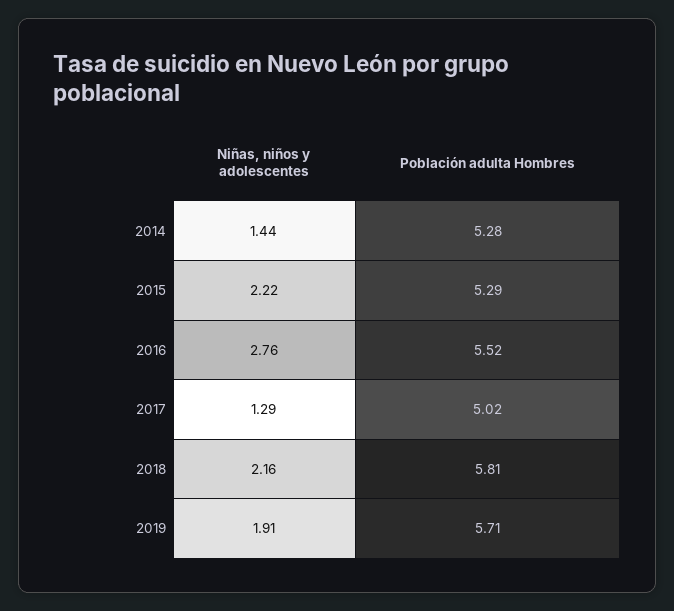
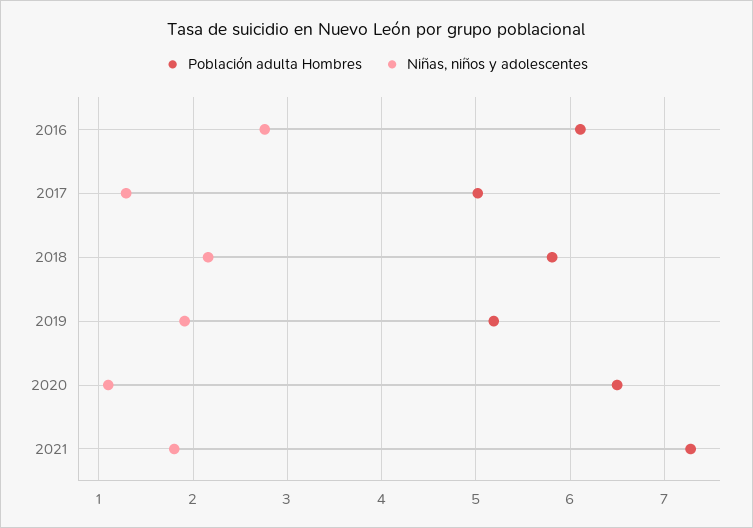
Niñas, niños y adolescentes, 2014: 1.44 -> none
Población adulta Hombres, 2014: 5.28 -> none
Niñas, niños y adolescentes, 2015: 2.22 -> none
Población adulta Hombres, 2015: 5.29 -> none
Población adulta Hombres, 2016: 5.52 -> 6.1
Población adulta Hombres, 2019: 5.71 -> 5.2
Población adulta Hombres, 2020: none -> 6.5
Niñas, niños y adolescentes, 2020: none -> 1.1
Población adulta Hombres, 2021: none -> 7.3
Niñas, niños y adolescentes, 2021: none -> 1.8

